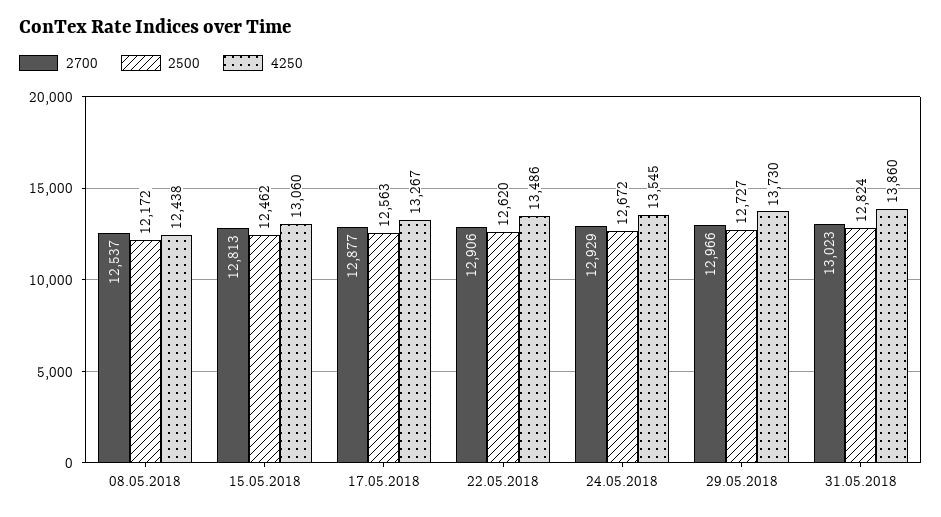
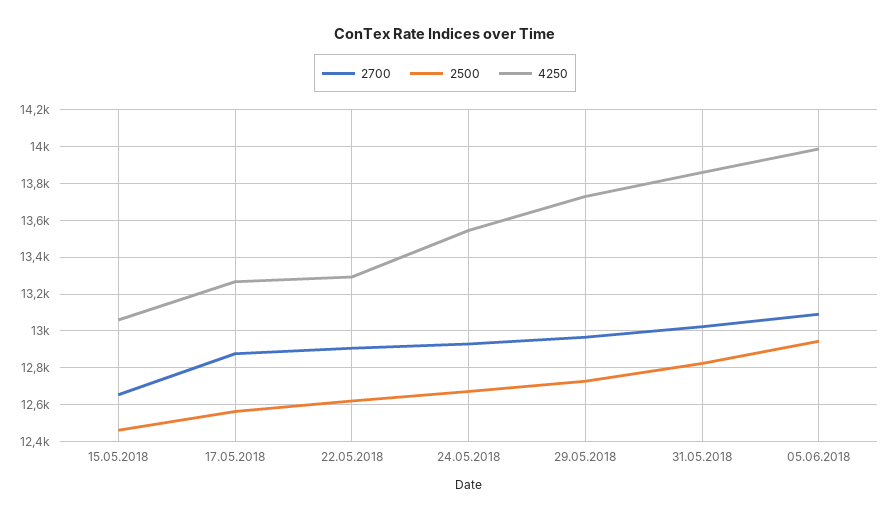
2700, 08.05.2018: 12537 -> none
2500, 08.05.2018: 12172 -> none
4250, 08.05.2018: 12438 -> none
2700, 15.05.2018: 12813 -> 12650
4250, 22.05.2018: 13486 -> 13300
2700, 05.06.2018: none -> 13100
2500, 05.06.2018: none -> 12950
4250, 05.06.2018: none -> 14000

